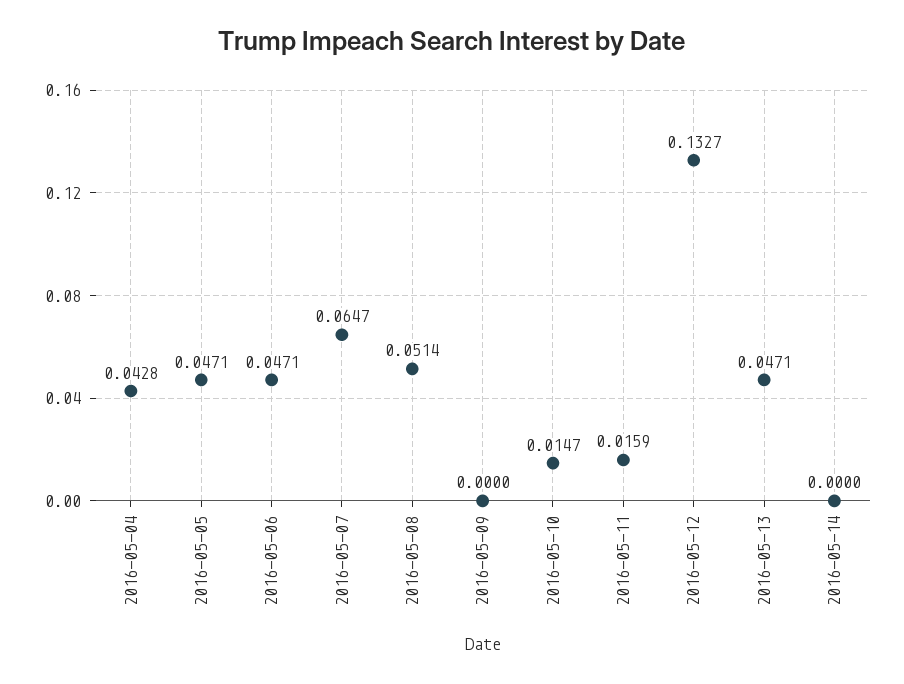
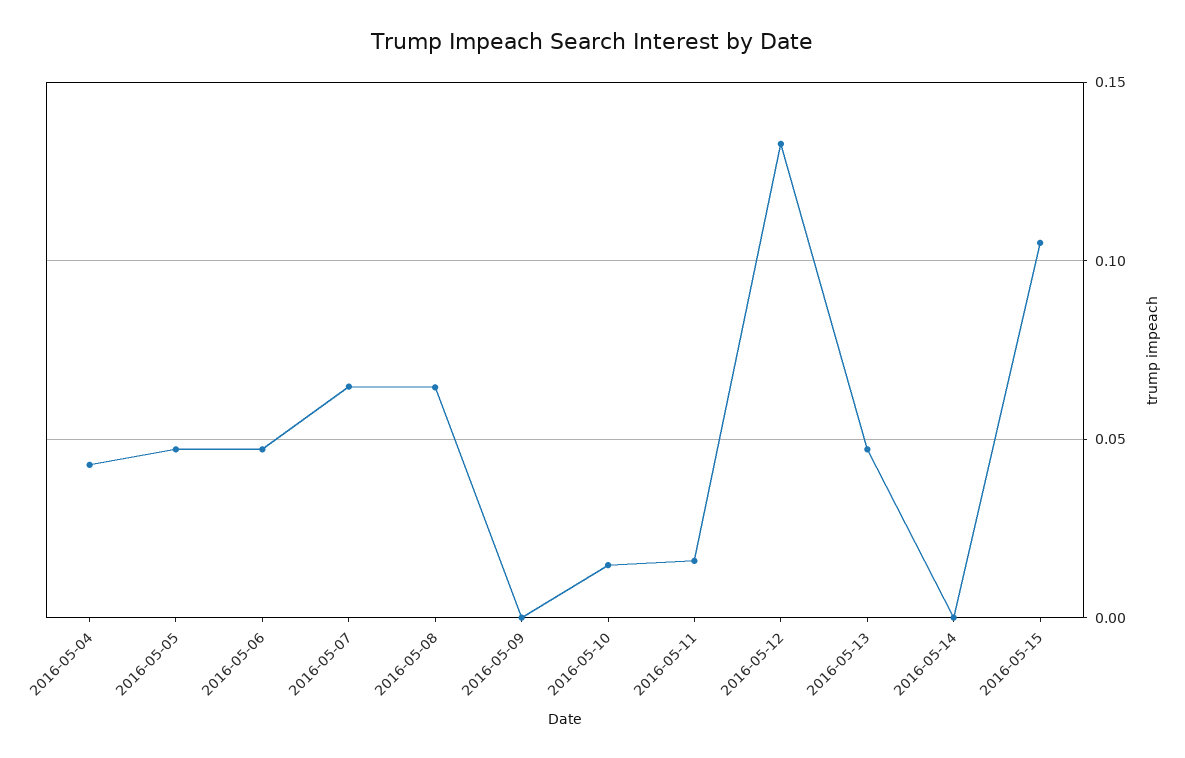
2016-05-08: 0.0514 -> 0.065
2016-05-15: none -> 0.105

